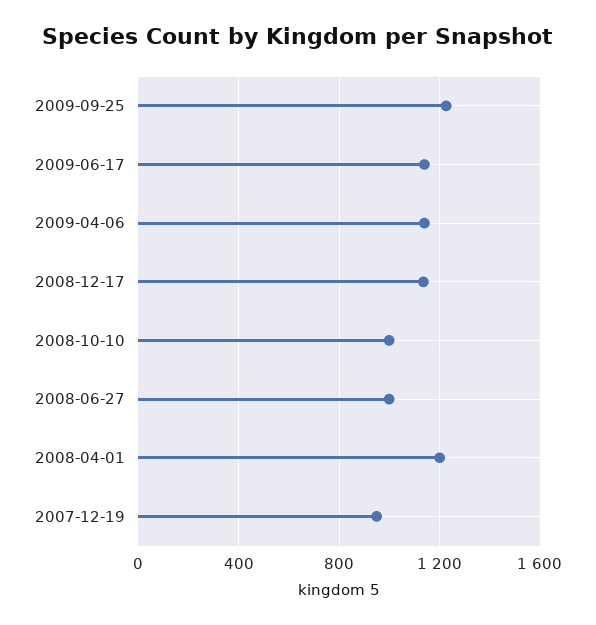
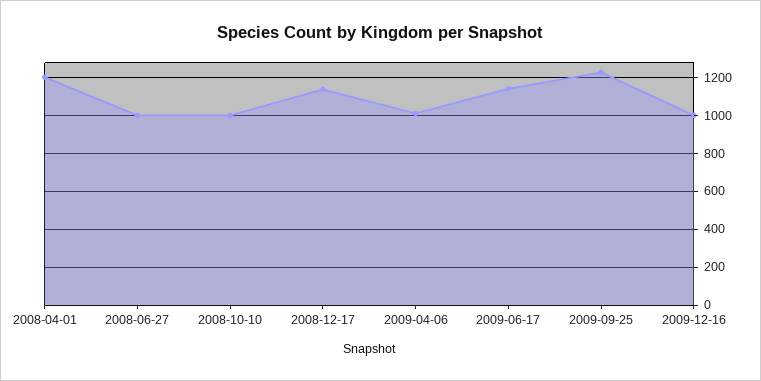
2009-04-06: 1150 -> 1000
2007-12-19: 950 -> none
2009-12-16: none -> 1000

